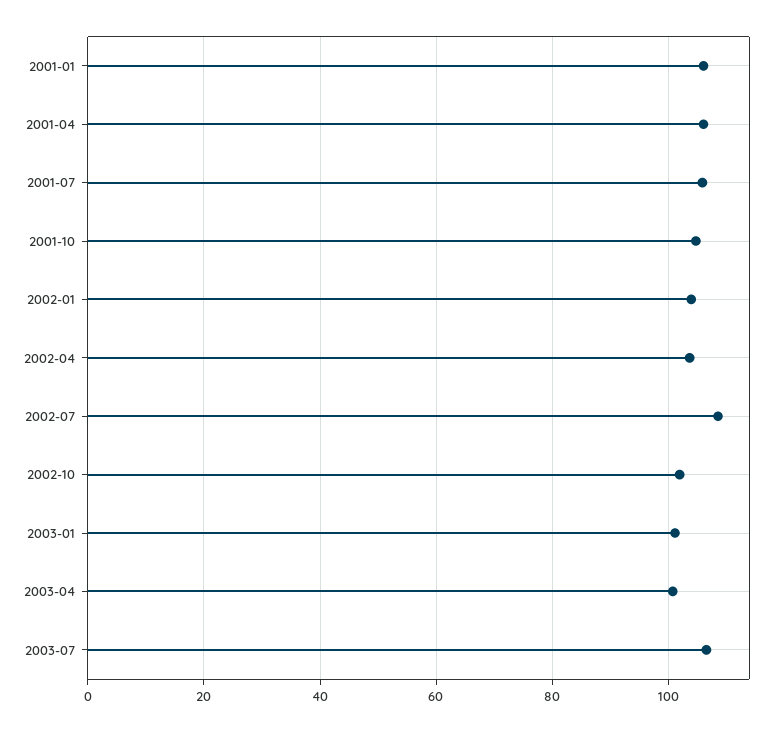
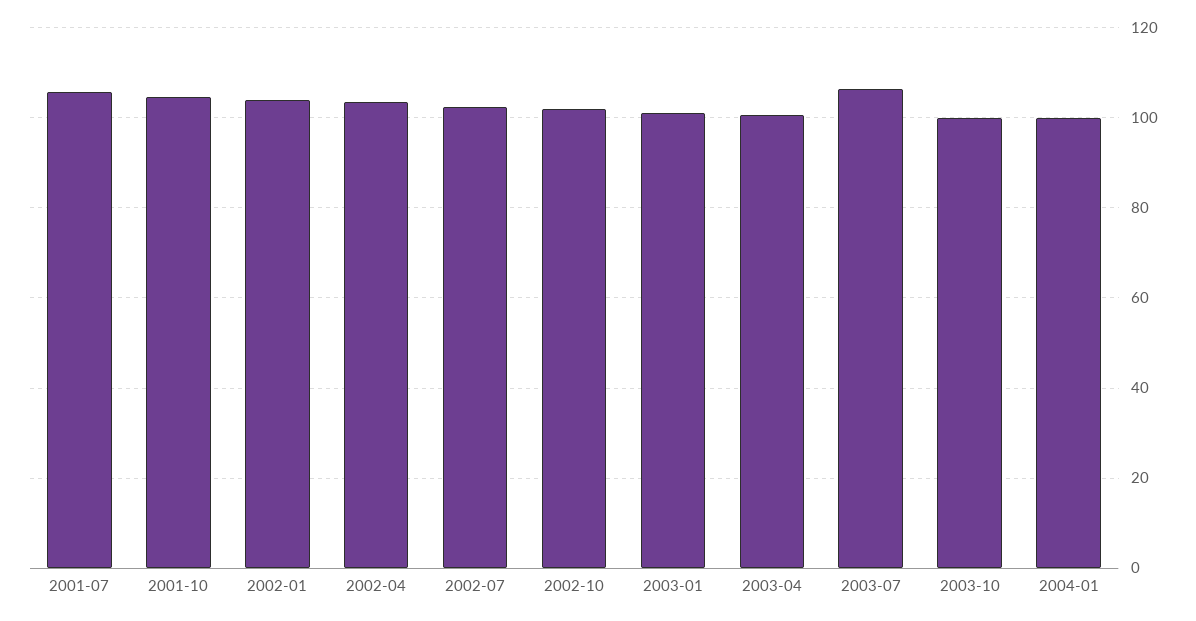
2001-01: 106 -> none
2001-04: 106 -> none
2002-07: 108 -> 102
2003-10: none -> 100
2004-01: none -> 100

